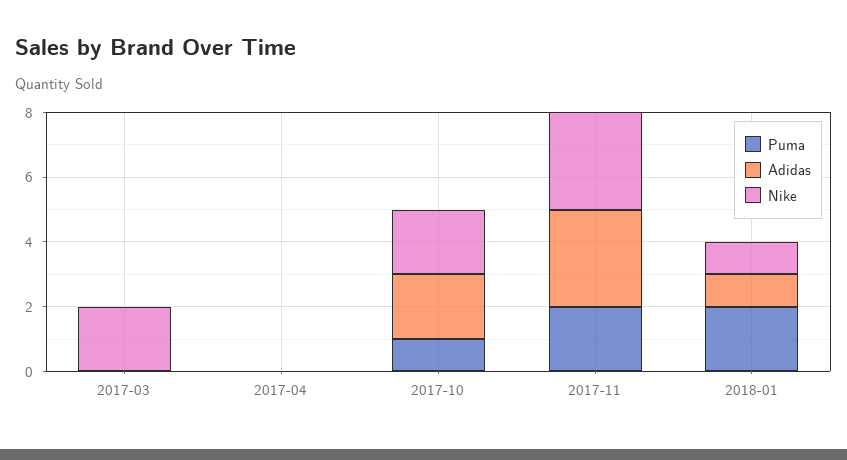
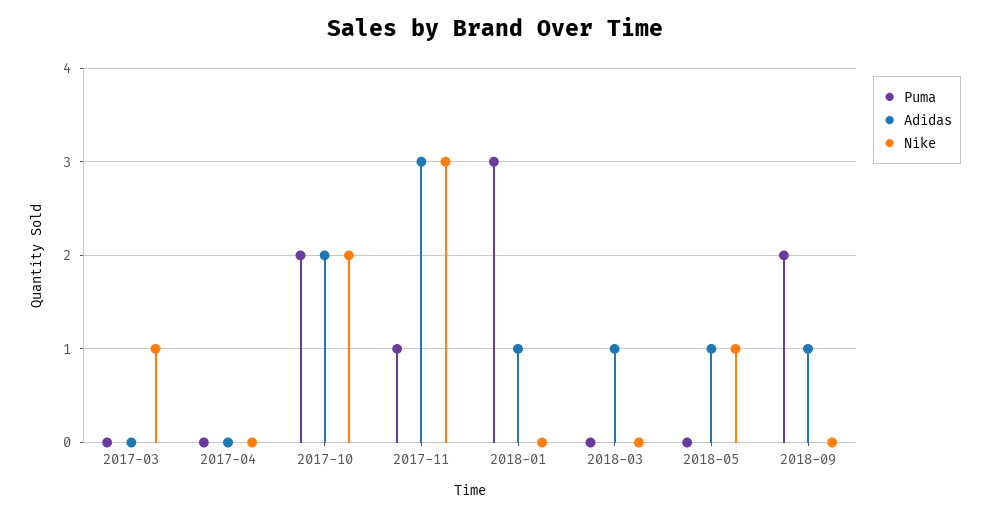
Nike, 2017-03: 2 -> 1
Puma, 2017-10: 1 -> 2
Puma, 2017-11: 2 -> 1
Puma, 2018-01: 2 -> 3
Nike, 2018-01: 1 -> 0
Puma, 2018-03: none -> 0
Adidas, 2018-03: none -> 1
Nike, 2018-03: none -> 0
Puma, 2018-05: none -> 0
Adidas, 2018-05: none -> 1
Nike, 2018-05: none -> 1
Puma, 2018-09: none -> 2
Adidas, 2018-09: none -> 1
Nike, 2018-09: none -> 0

